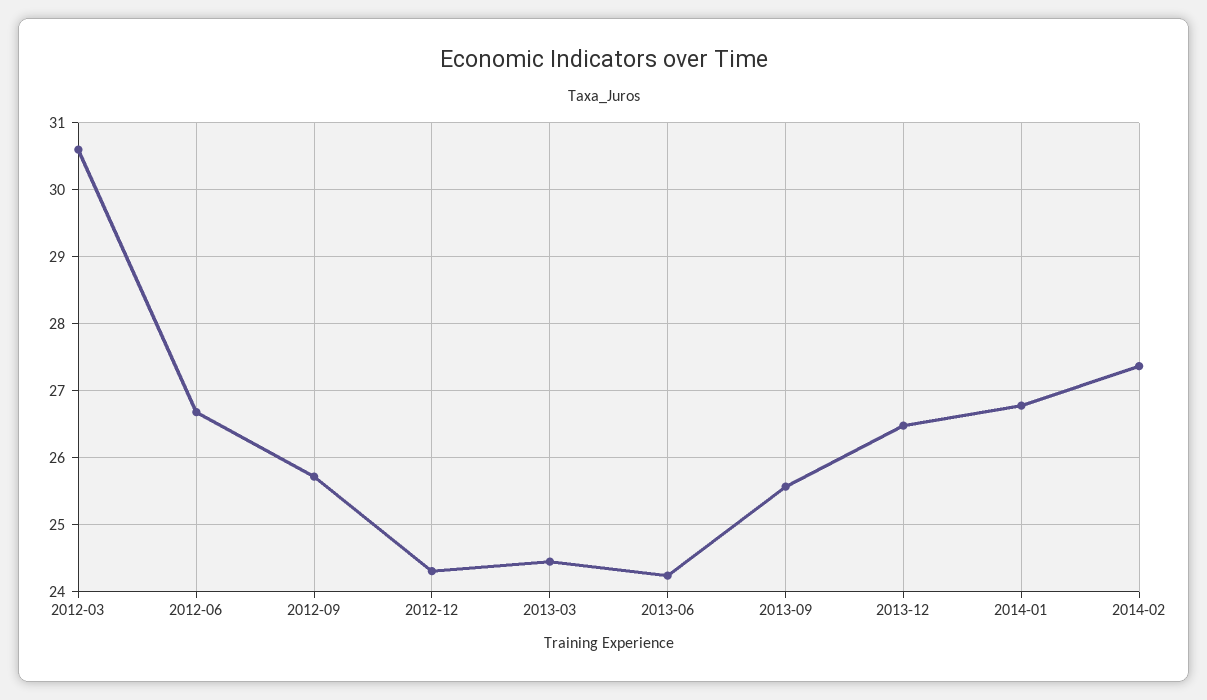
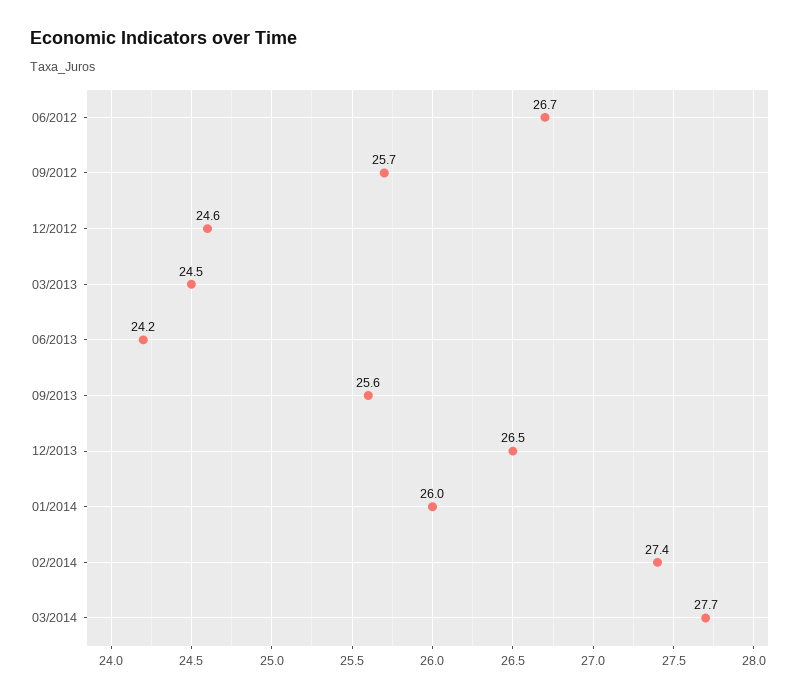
2012-03: 30.6 -> none
2012-12: 24.3 -> 24.6
2014-01: 26.8 -> 26
03/2014: none -> 27.7

